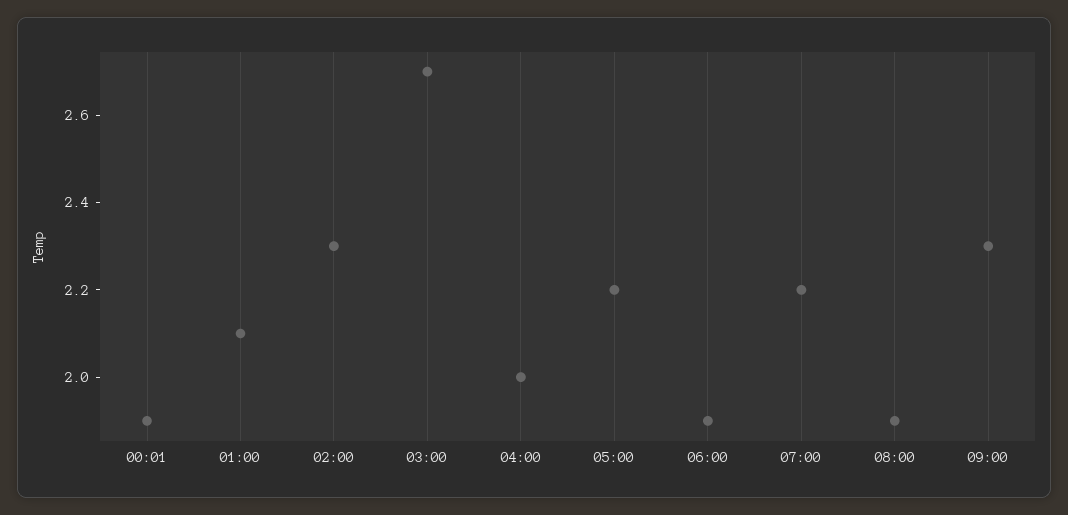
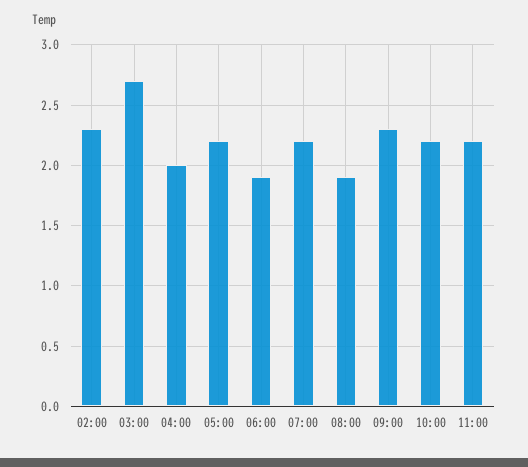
00:01: 1.9 -> none
01:00: 2.1 -> none
10:00: none -> 2.2
11:00: none -> 2.2

